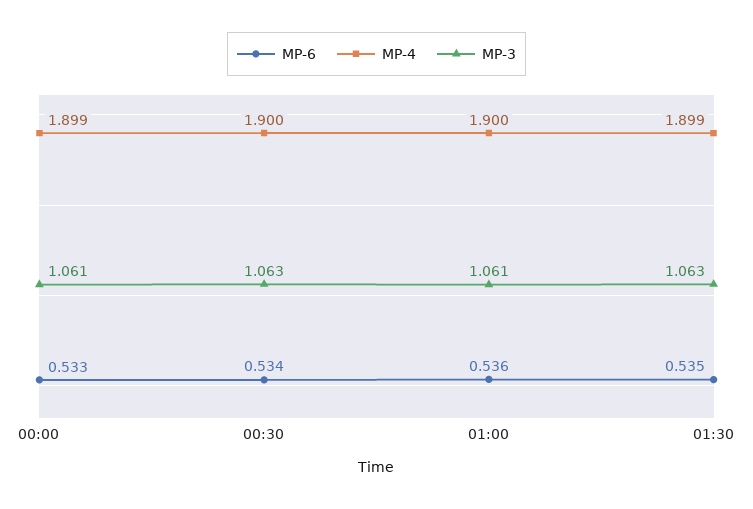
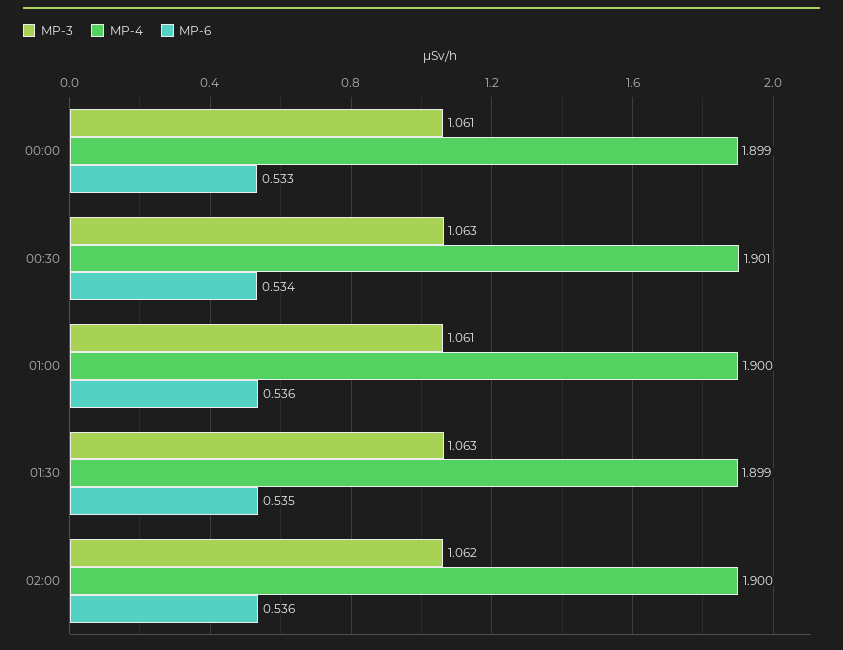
MP-4, 00:30: 1.9 -> 1.901
MP-3, 02:00: none -> 1.062
MP-4, 02:00: none -> 1.9
MP-6, 02:00: none -> 0.536

